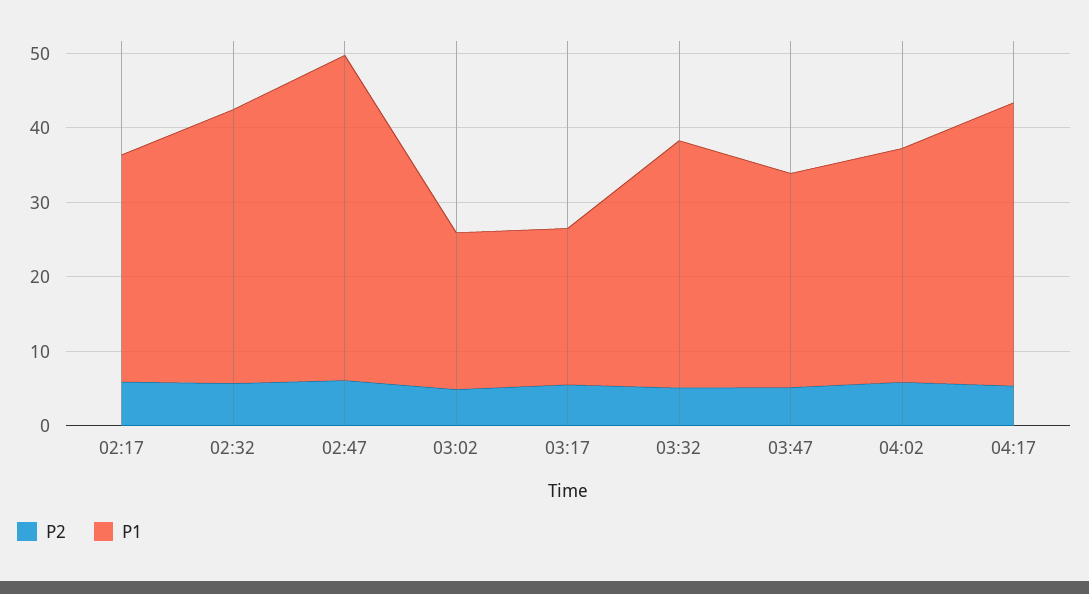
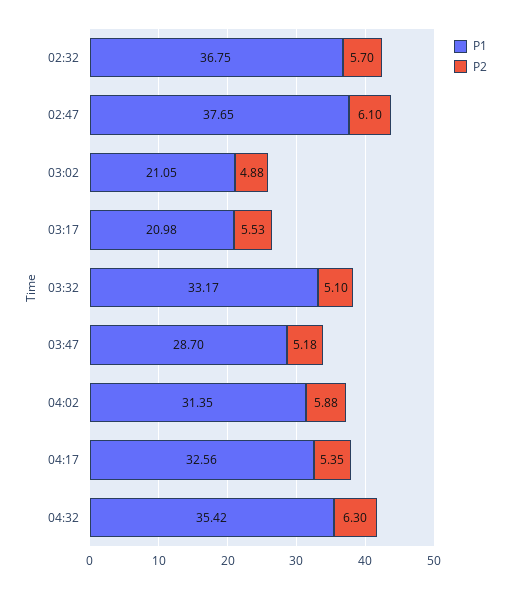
P2, 02:17: 6 -> none
P1, 02:17: 30 -> none
P1, 02:47: 44 -> 37.65
P1, 04:17: 38 -> 32.56
P1, 04:32: none -> 35.42
P2, 04:32: none -> 6.3

